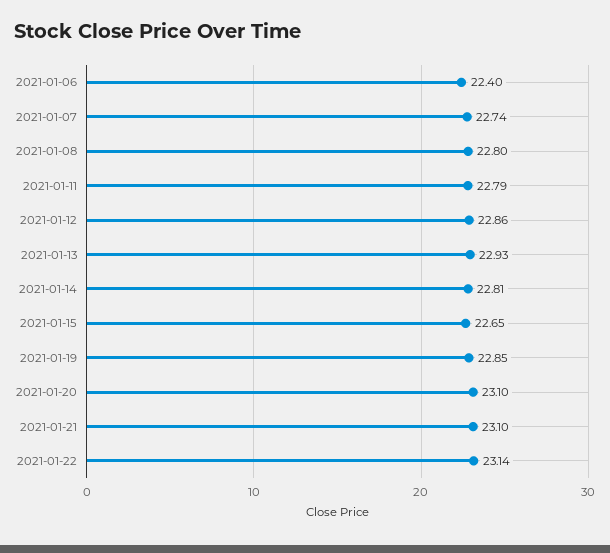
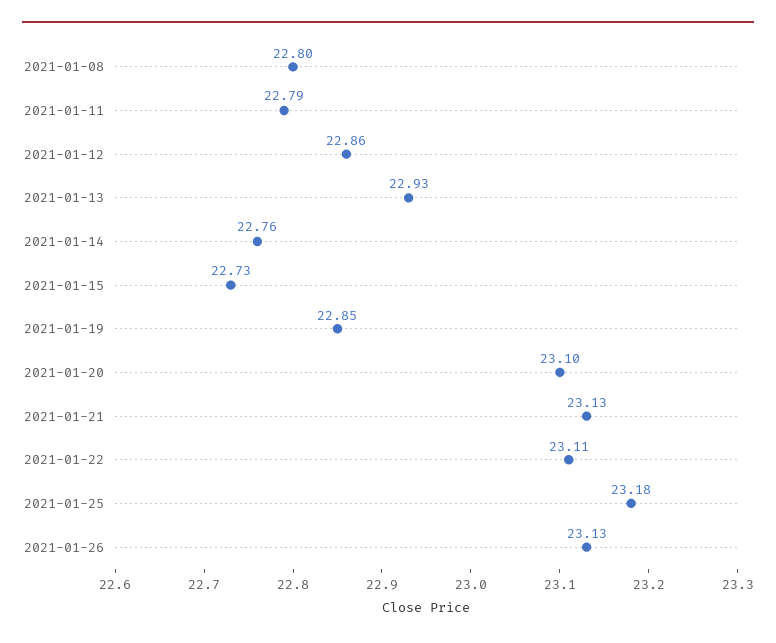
2021-01-06: 22.4 -> none
2021-01-07: 22.74 -> none
2021-01-14: 22.81 -> 22.76
2021-01-15: 22.65 -> 22.73
2021-01-21: 23.1 -> 23.13
2021-01-22: 23.14 -> 23.11
2021-01-25: none -> 23.18
2021-01-26: none -> 23.13

